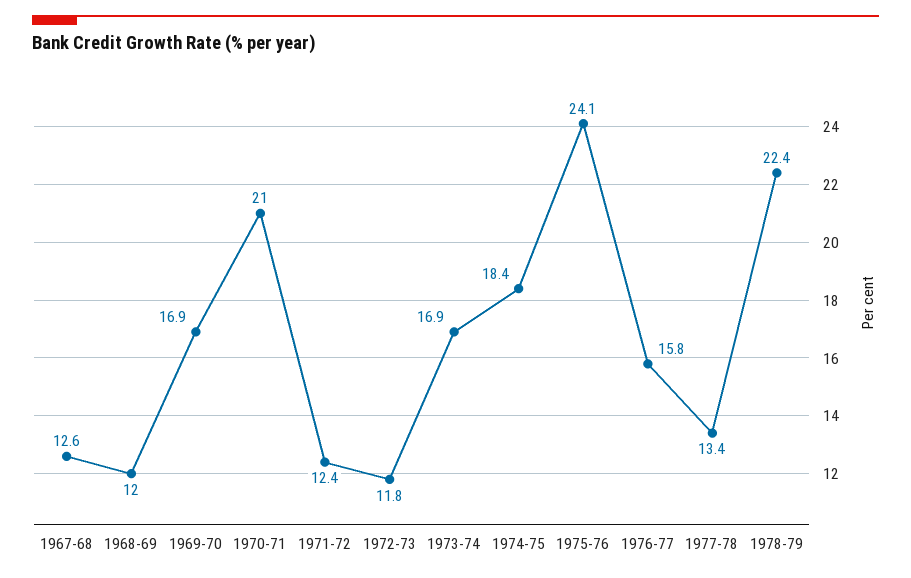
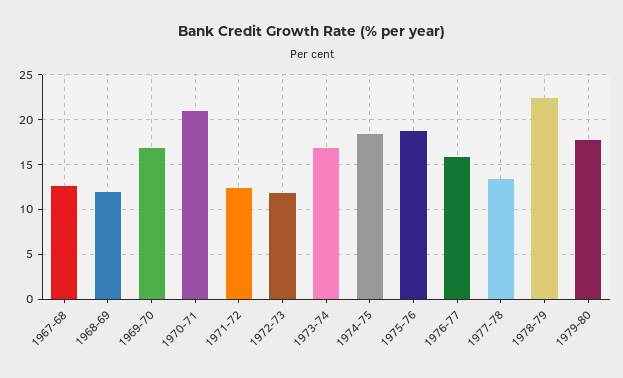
1975-76: 24.1 -> 19
1979-80: none -> 18

